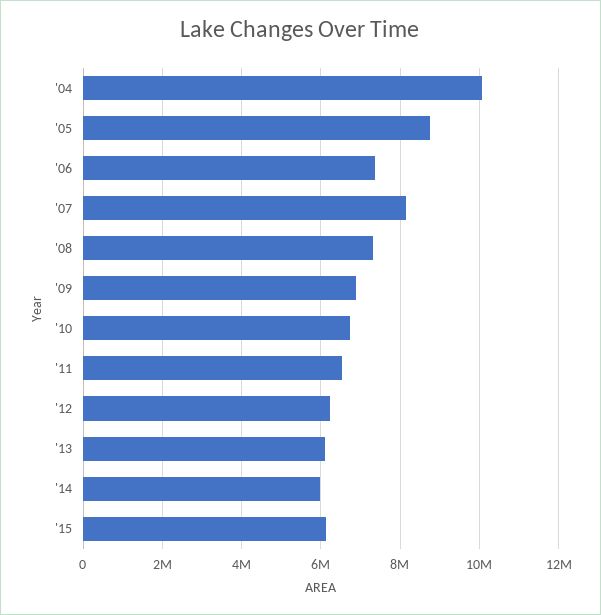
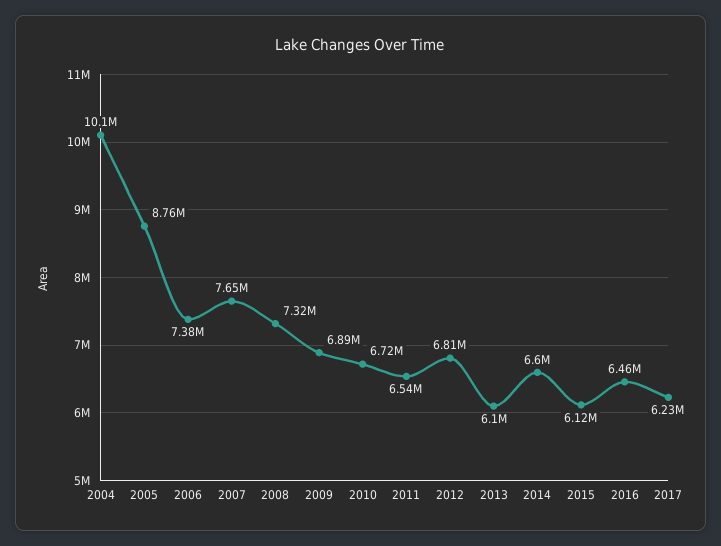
'07: 8200000 -> 7650000
'12: 6200000 -> 6810000
'14: 6000000 -> 6600000
2016: none -> 6460000
2017: none -> 6230000

